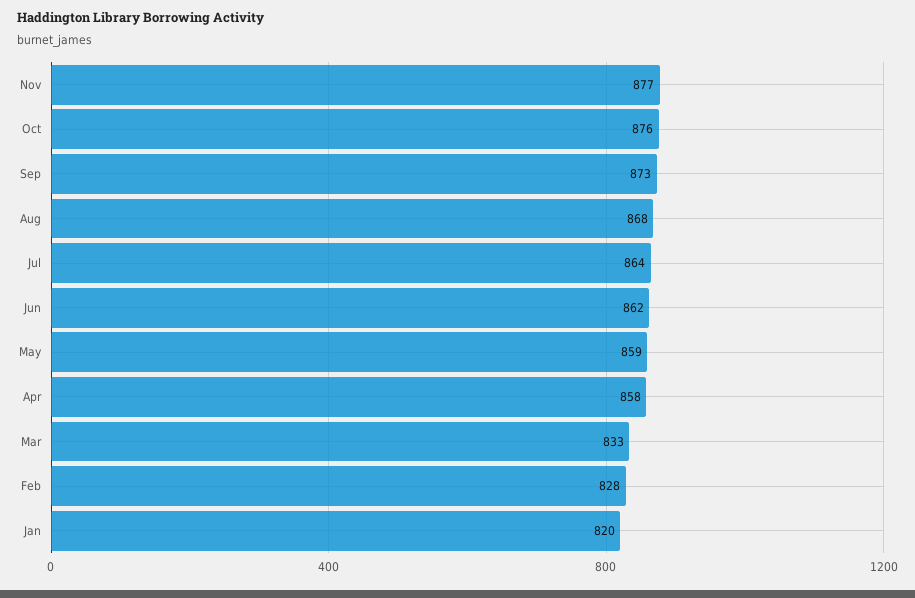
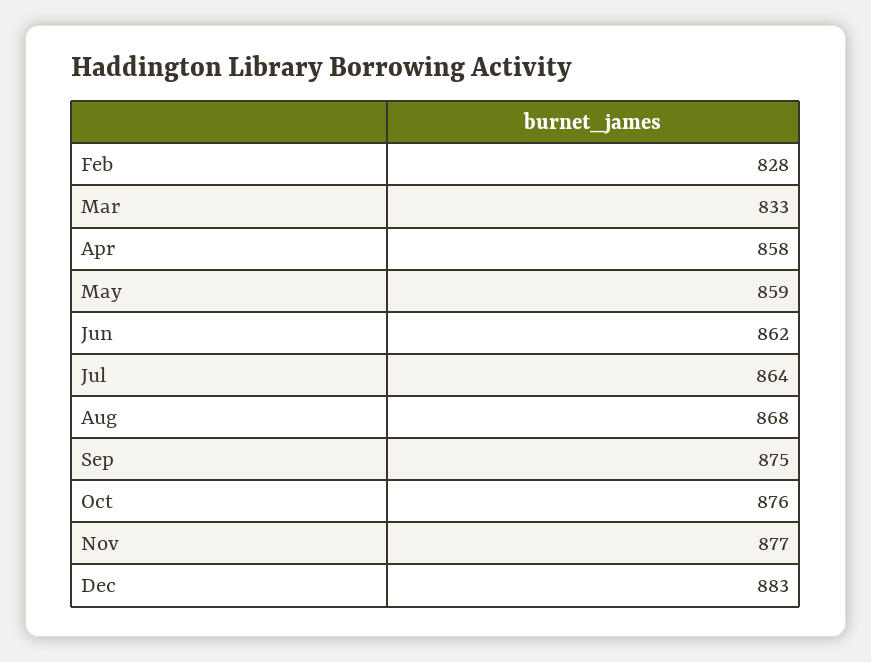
Sep: 873 -> 875
Jan: 820 -> none
Dec: none -> 883

